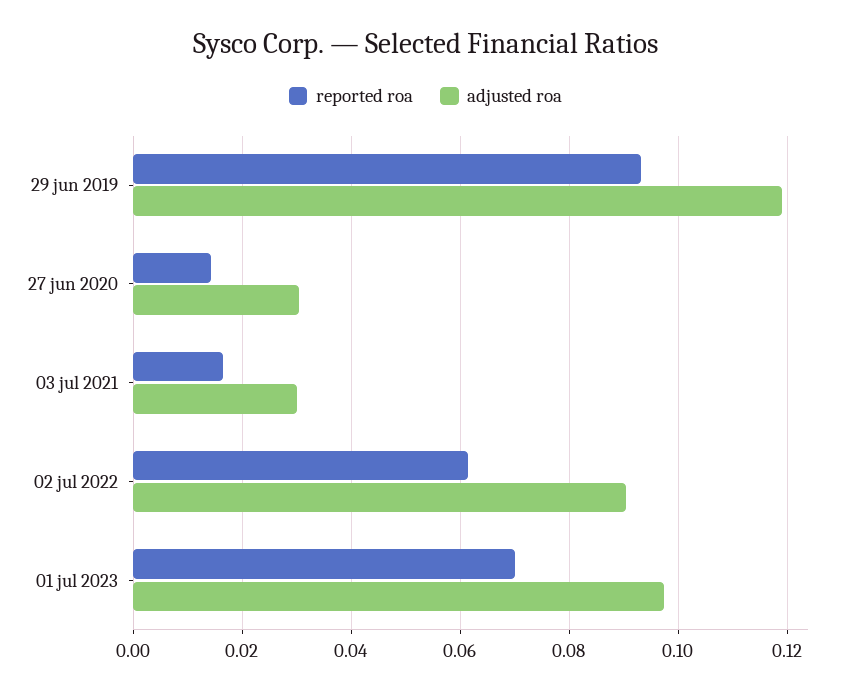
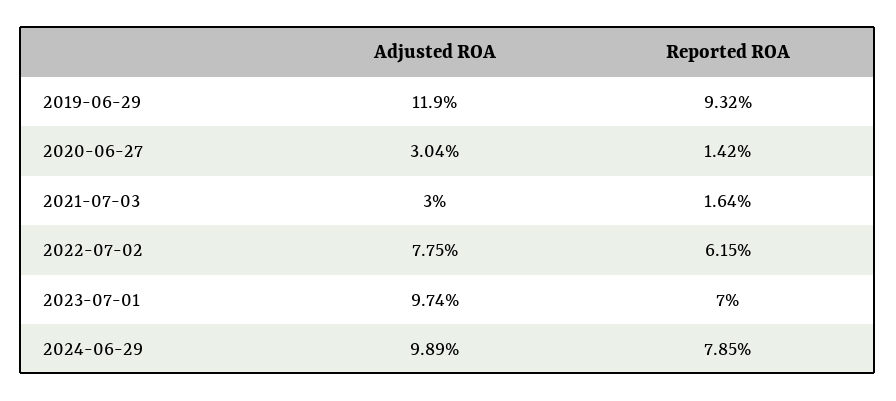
adjusted roa, 02 jul 2022: 0.09 -> 0.0775
adjusted roa, 2024-06-29: none -> 0.0989
reported roa, 2024-06-29: none -> 0.0785

